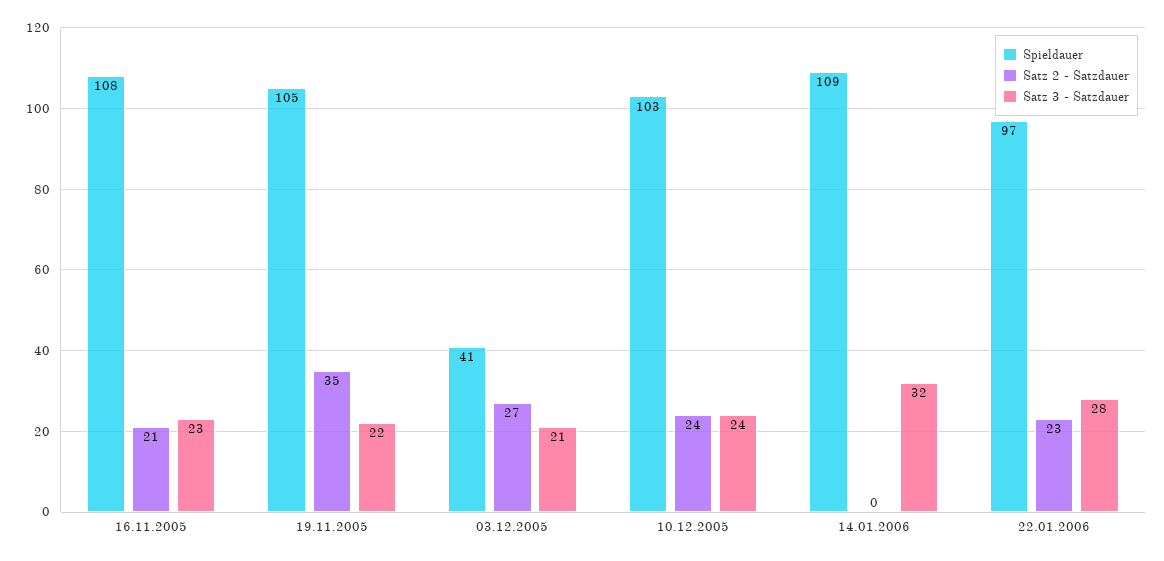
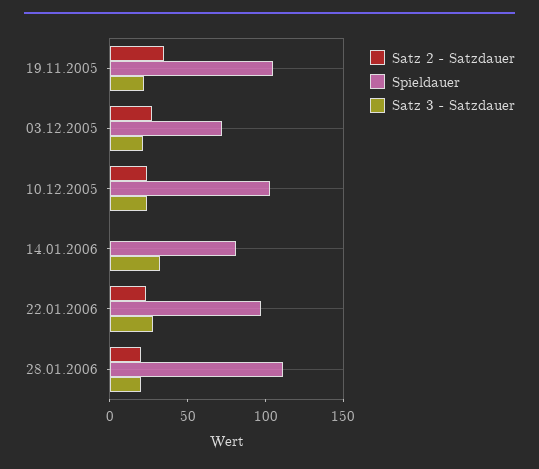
Spieldauer, 16.11.2005: 108 -> none
Satz 2 - Satzdauer, 16.11.2005: 21 -> none
Satz 3 - Satzdauer, 16.11.2005: 23 -> none
Spieldauer, 03.12.2005: 41 -> 70
Spieldauer, 14.01.2006: 109 -> 80
Satz 2 - Satzdauer, 28.01.2006: none -> 20
Spieldauer, 28.01.2006: none -> 110
Satz 3 - Satzdauer, 28.01.2006: none -> 20

